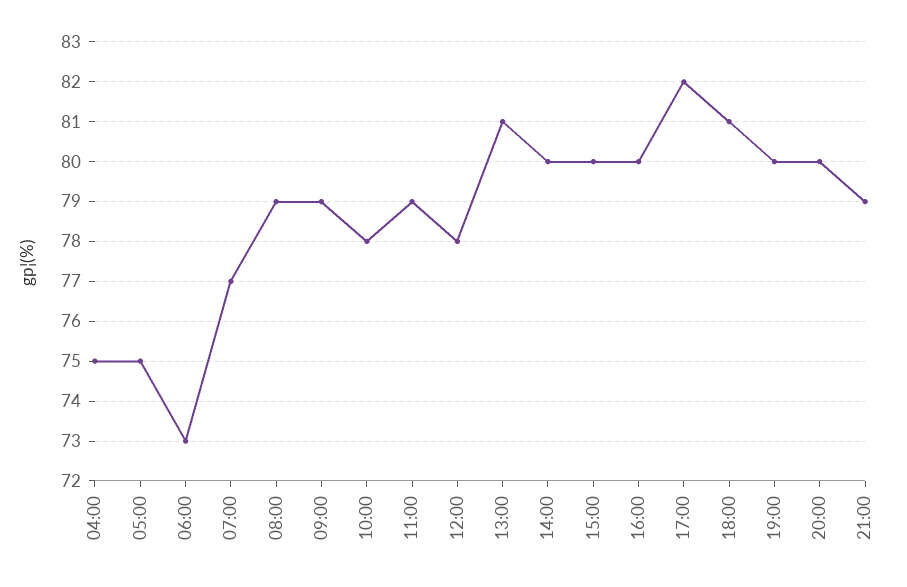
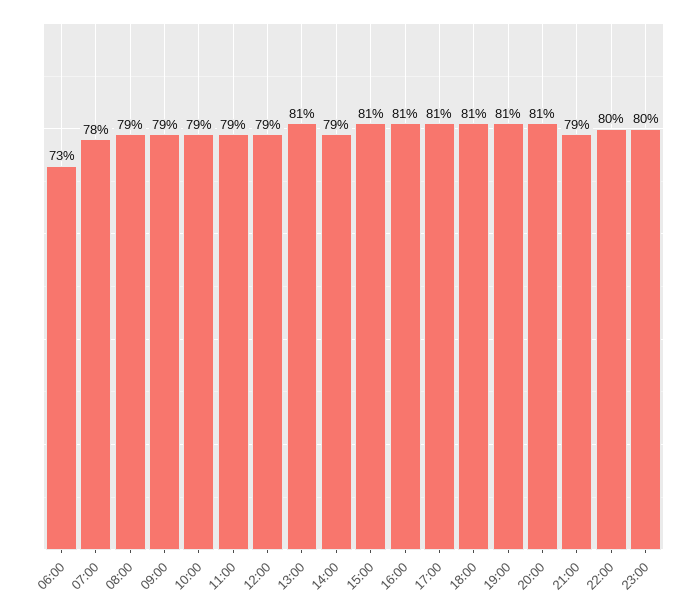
04:00: 75 -> none
05:00: 75 -> none
07:00: 77 -> 78
10:00: 78 -> 79
12:00: 78 -> 79
14:00: 80 -> 79
15:00: 80 -> 81
16:00: 80 -> 81
17:00: 82 -> 81
19:00: 80 -> 81
20:00: 80 -> 81
22:00: none -> 80
23:00: none -> 80

